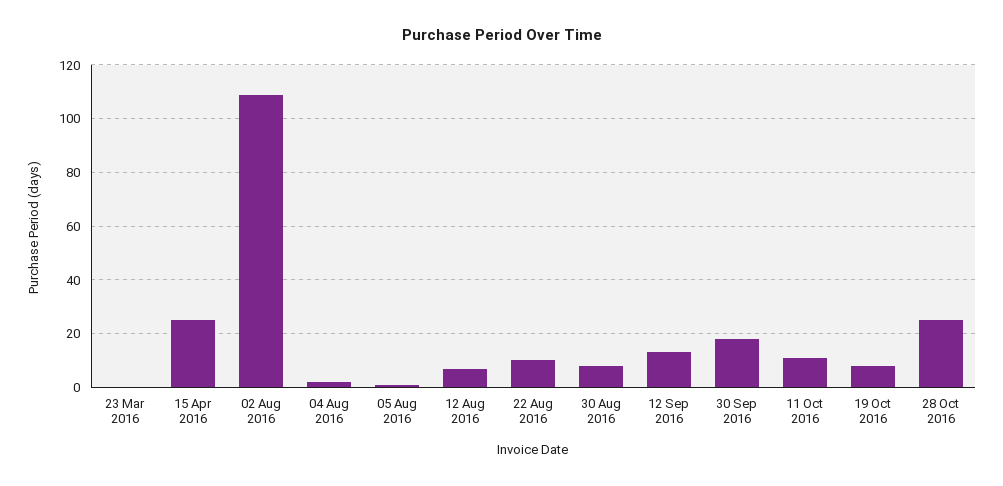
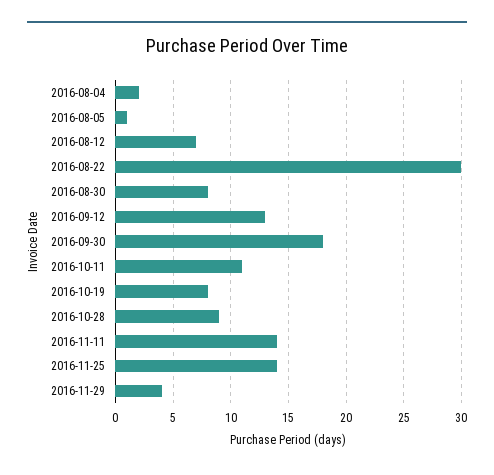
23 Mar 2016: 0 -> none
15 Apr 2016: 25 -> none
02 Aug 2016: 110 -> none
22 Aug 2016: 10 -> 30
28 Oct 2016: 25 -> 9
2016-11-11: none -> 14
2016-11-25: none -> 14
2016-11-29: none -> 4

